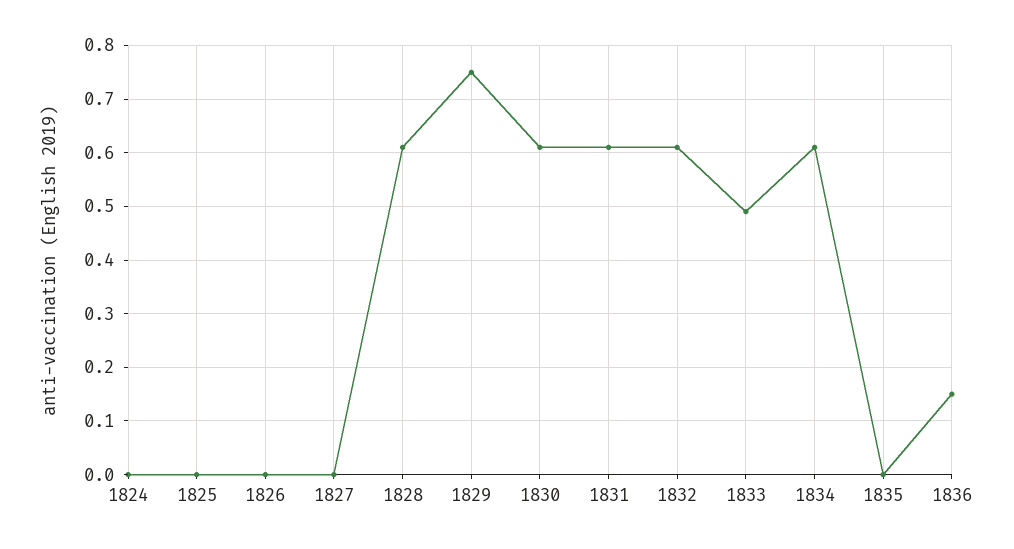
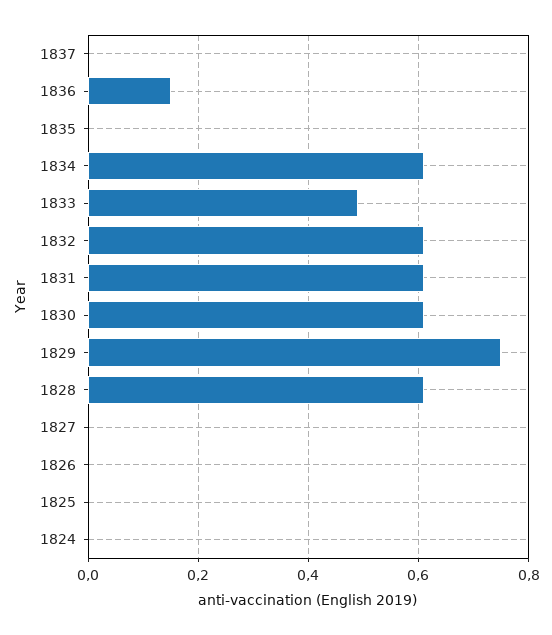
1837: none -> 0

